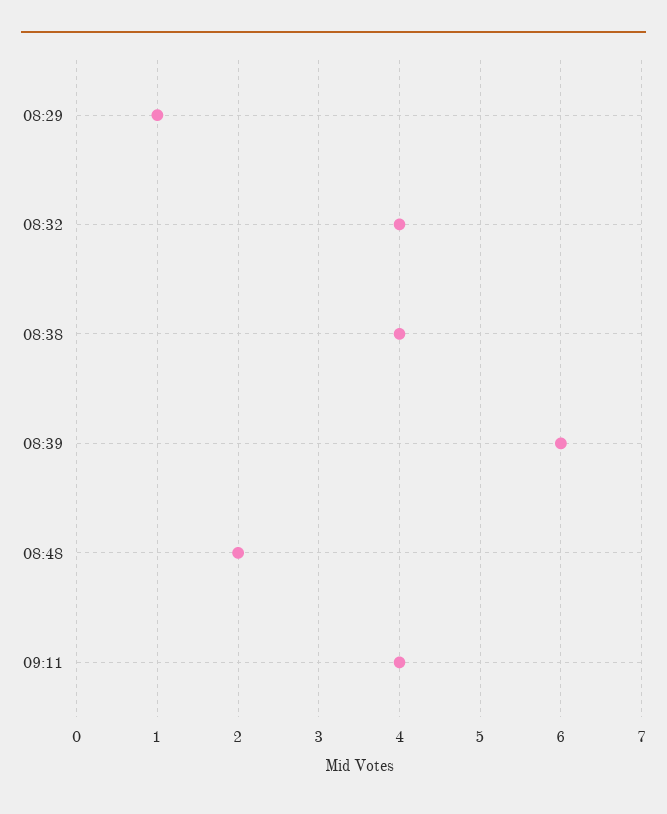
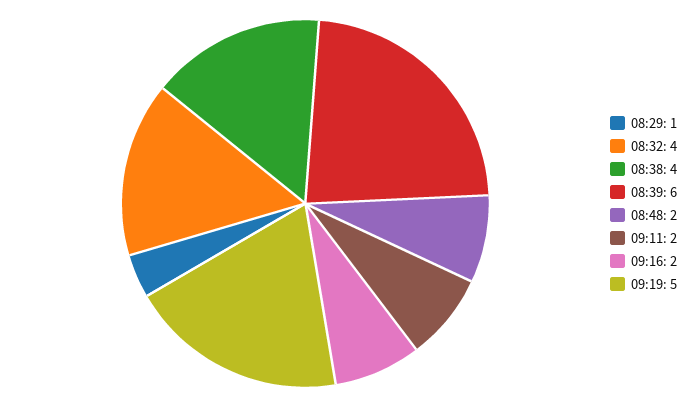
09:11: 4 -> 2
09:16: none -> 2
09:19: none -> 5

